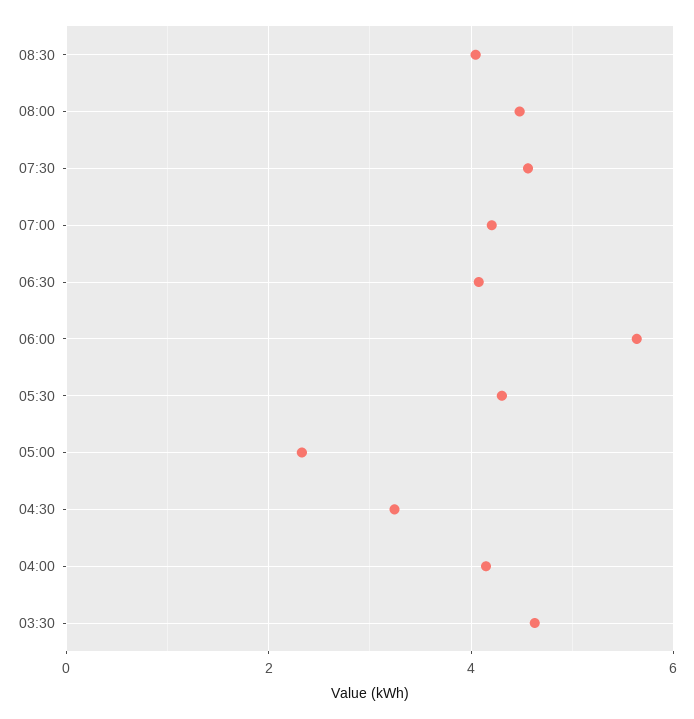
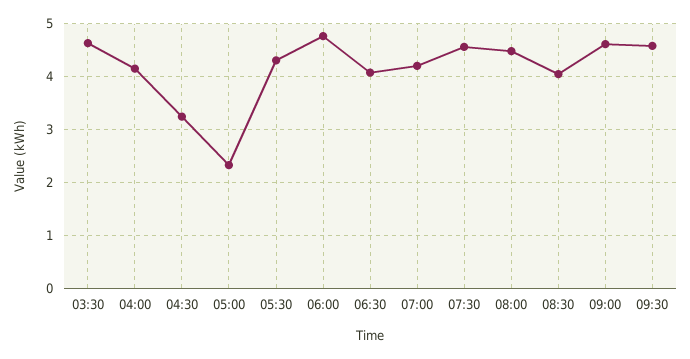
06:00: 5.6 -> 4.8
09:00: none -> 4.6
09:30: none -> 4.6

